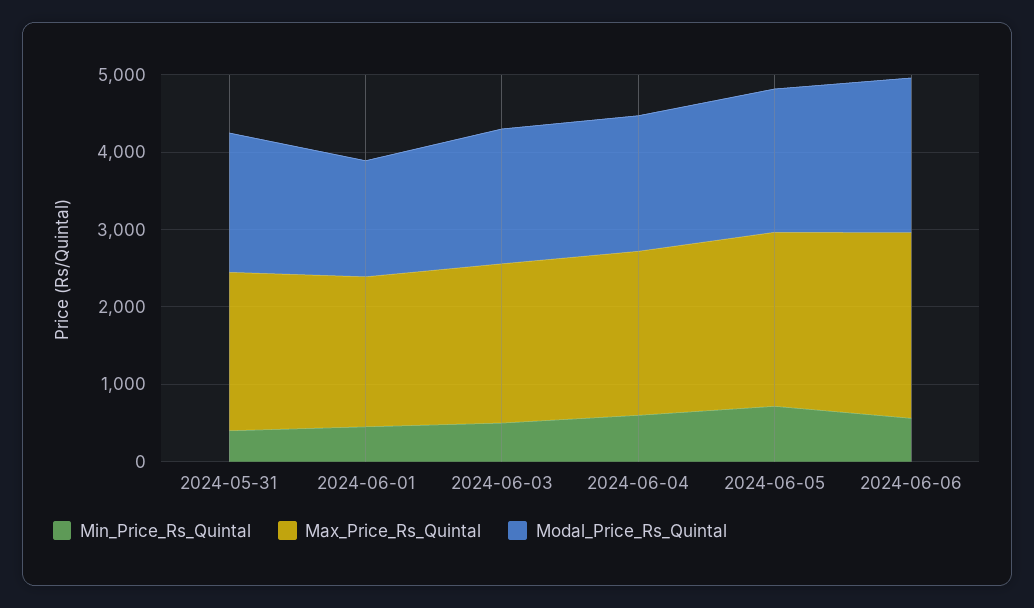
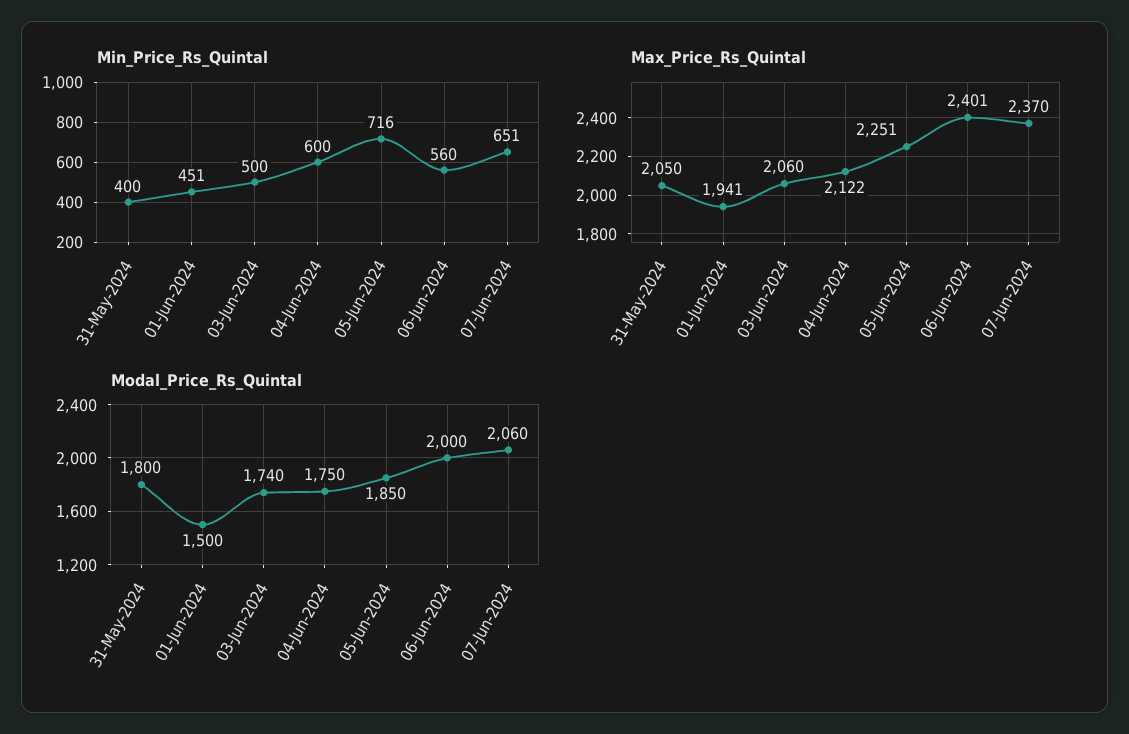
Min_Price_Rs_Quintal, 07-Jun-2024: none -> 651
Max_Price_Rs_Quintal, 07-Jun-2024: none -> 2370
Modal_Price_Rs_Quintal, 07-Jun-2024: none -> 2060

